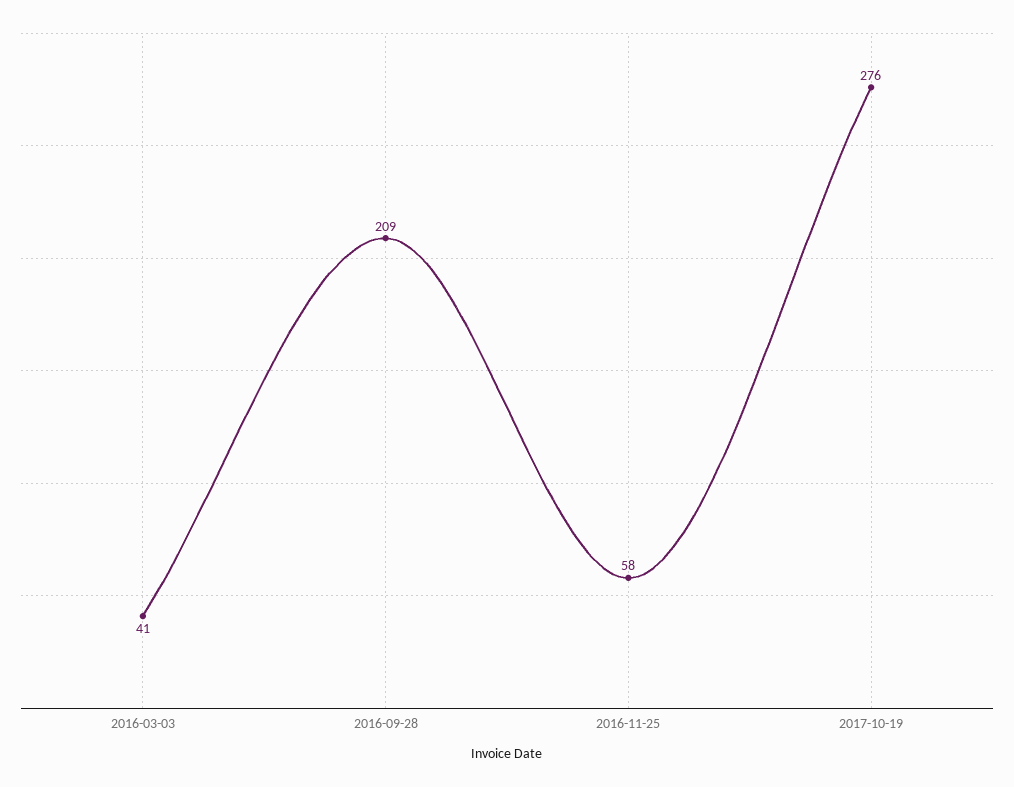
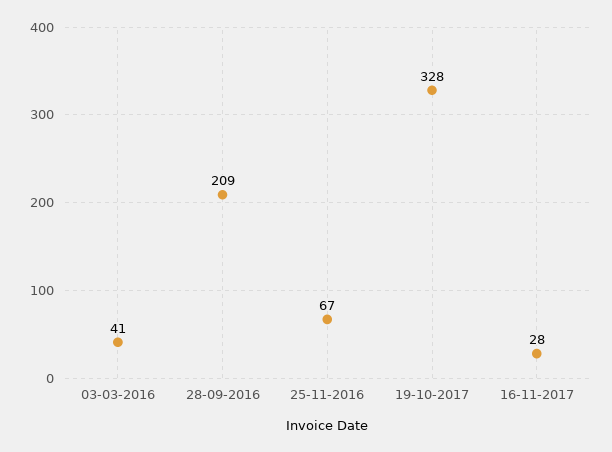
2016-11-25: 58 -> 67
2017-10-19: 276 -> 328
16-11-2017: none -> 28

